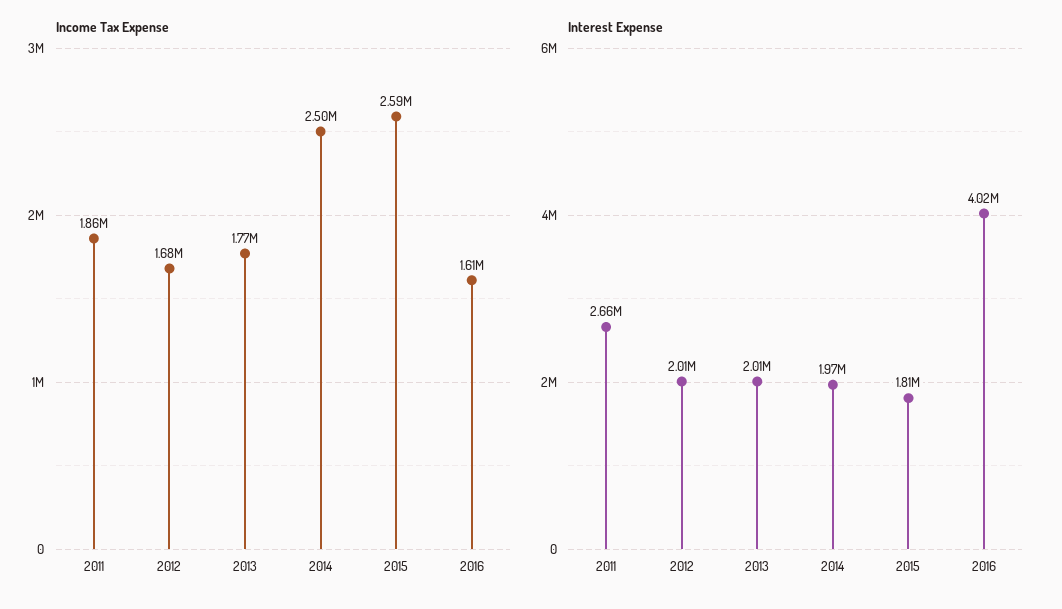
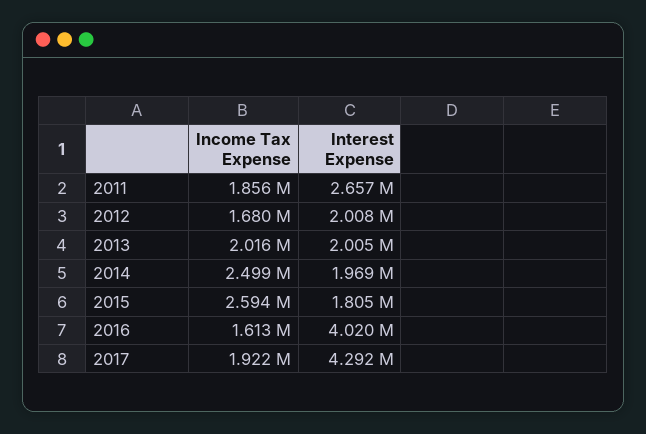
Income Tax Expense, 2013: 1770000 -> 2016000
Income Tax Expense, 2017: none -> 1922000
Interest Expense, 2017: none -> 4292000

